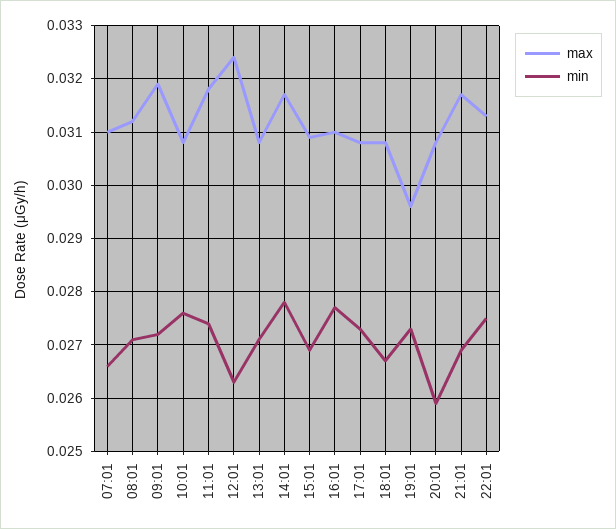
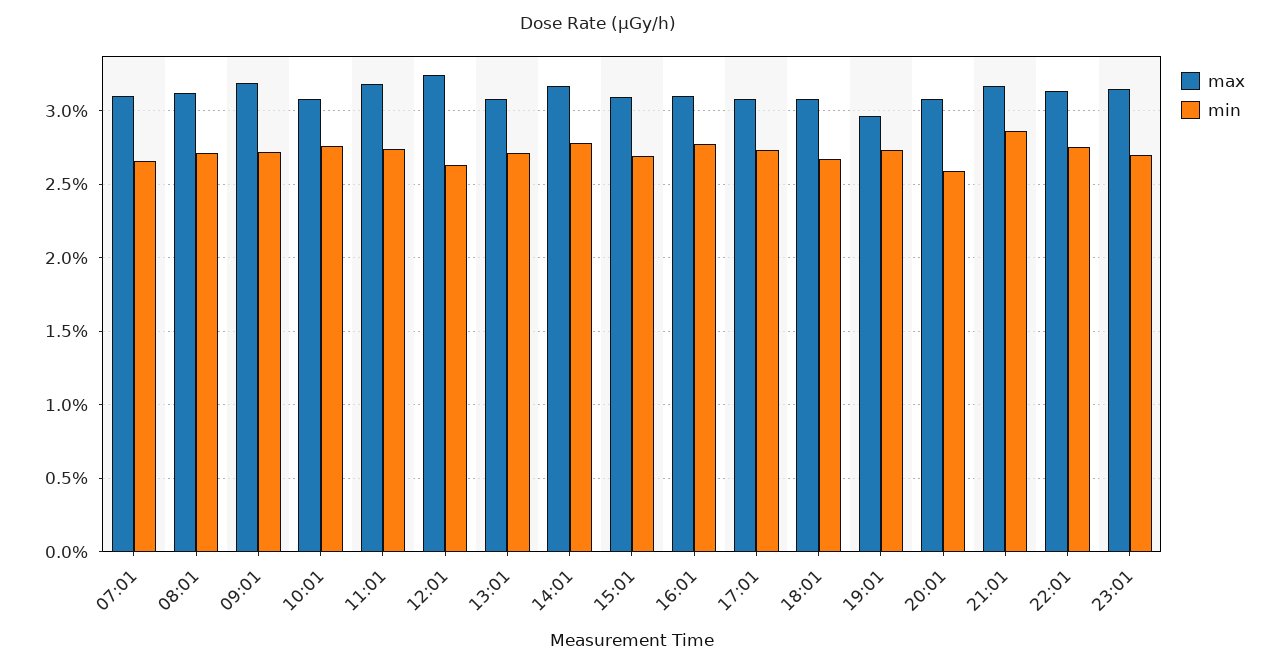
min, 21:01: 0.027 -> 0.0285
max, 23:01: none -> 0.0315
min, 23:01: none -> 0.027

